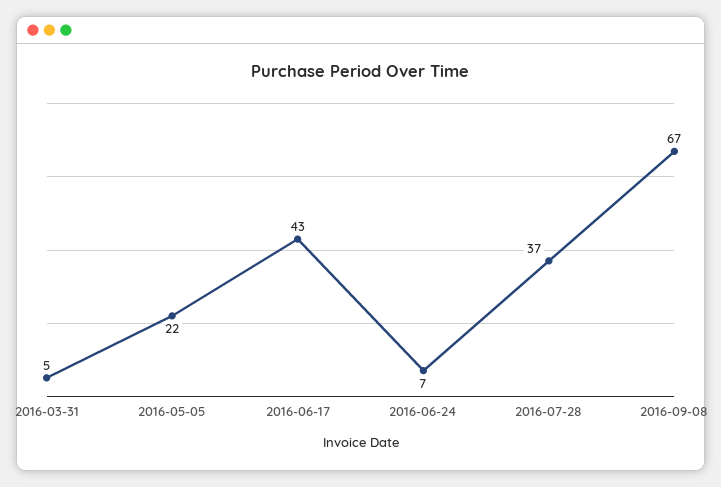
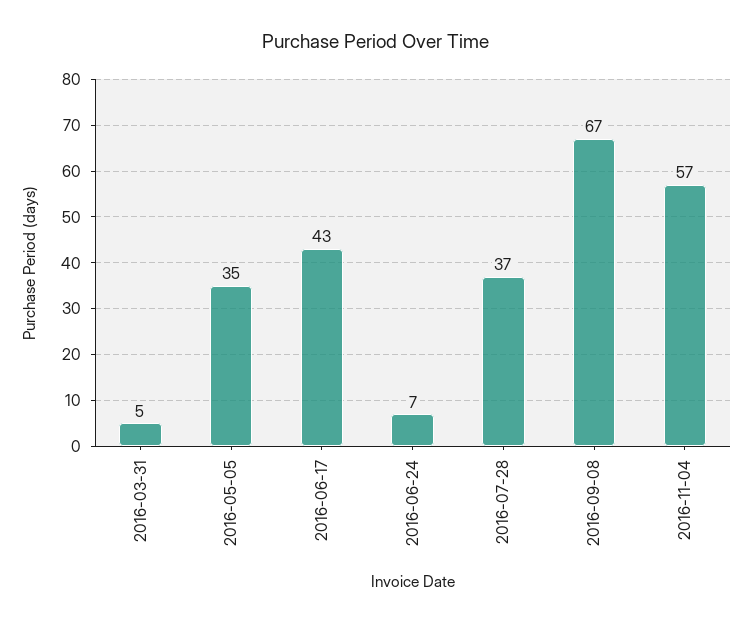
2016-05-05: 22 -> 35
2016-11-04: none -> 57

